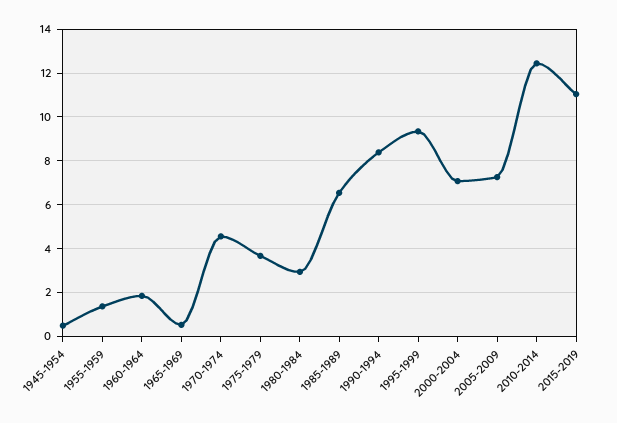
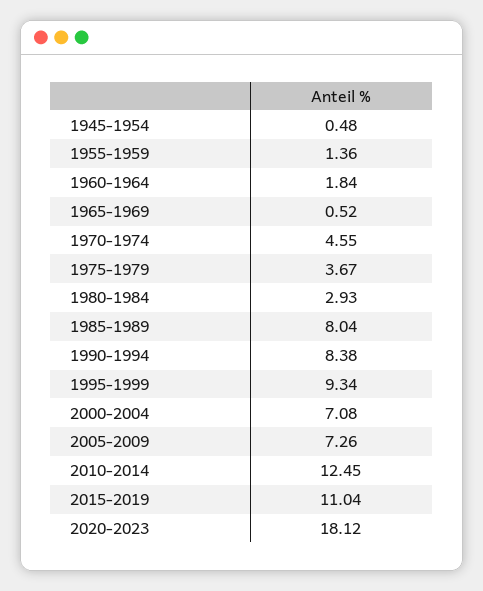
1985-1989: 6.5 -> 8.04
2020-2023: none -> 18.12

